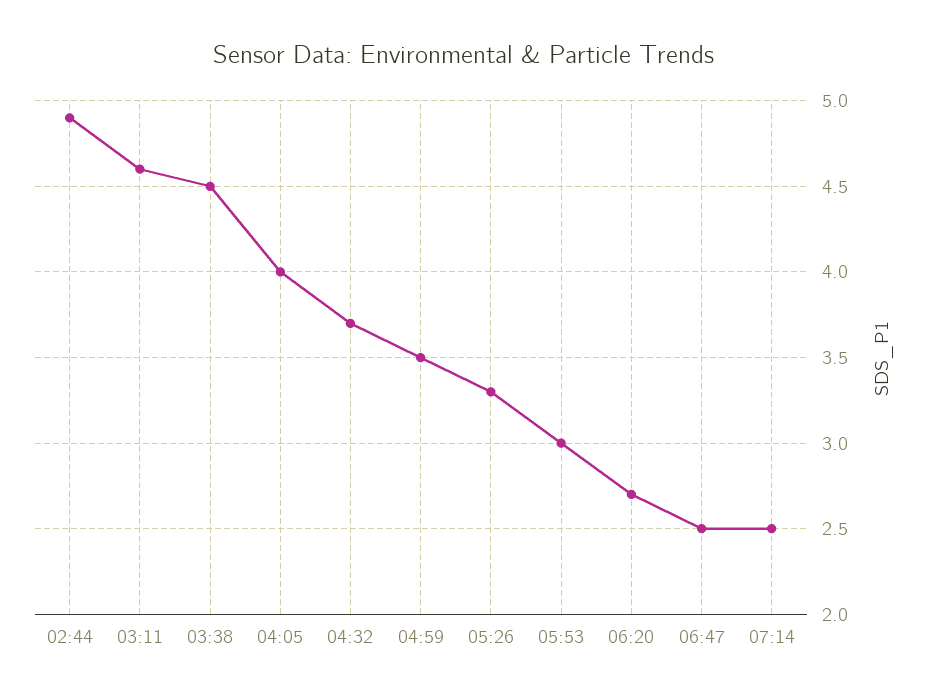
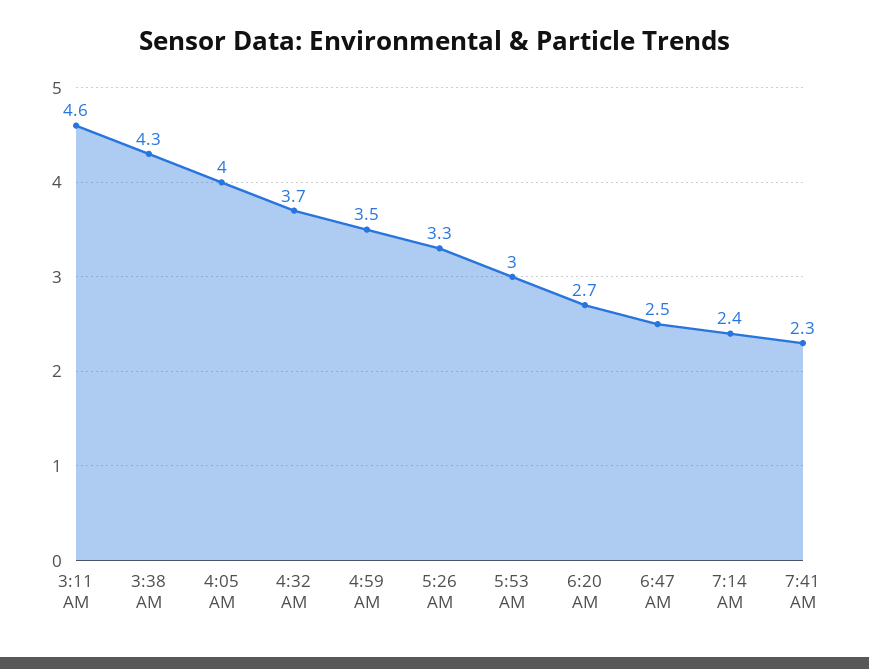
02:44: 4.9 -> none
03:38: 4.5 -> 4.3
07:14: 2.5 -> 2.4
7:41 AM: none -> 2.3

